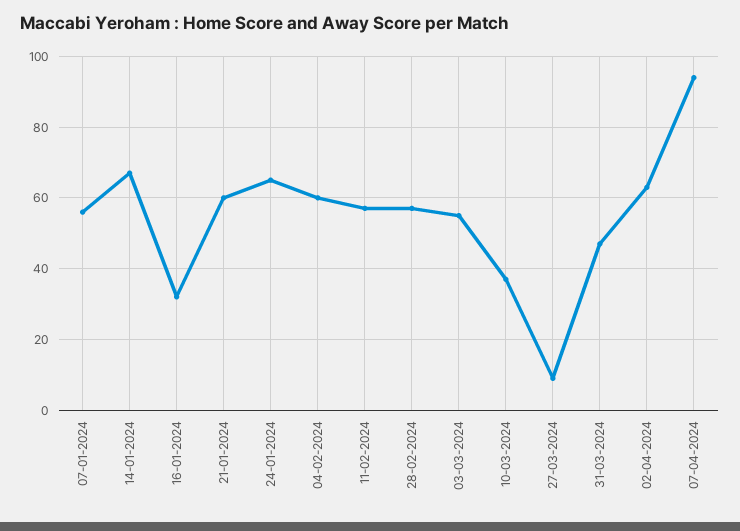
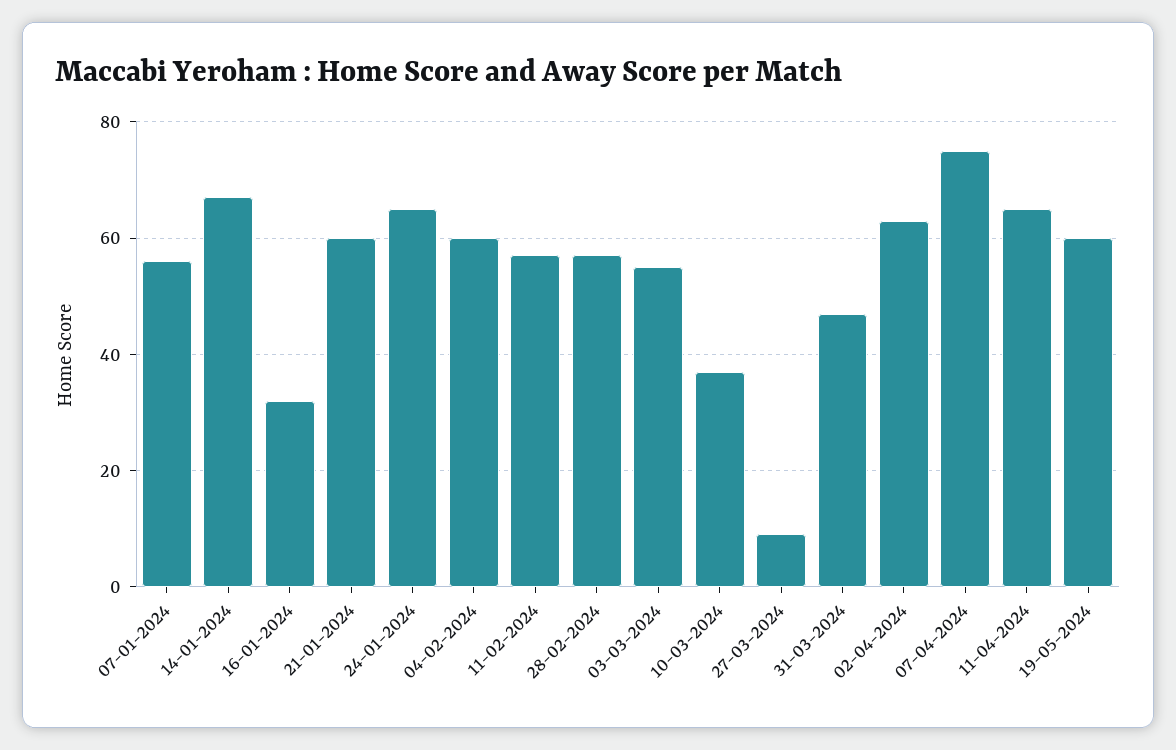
07-04-2024: 95 -> 75
11-04-2024: none -> 65
19-05-2024: none -> 60

